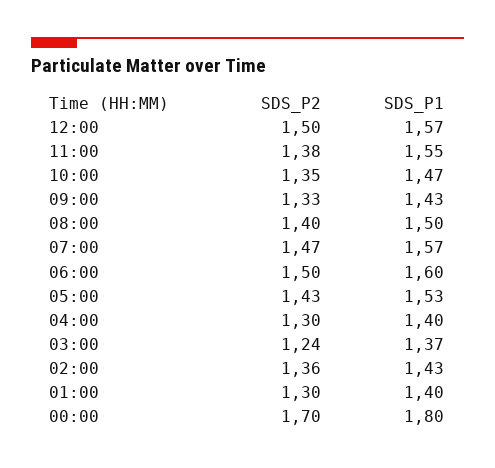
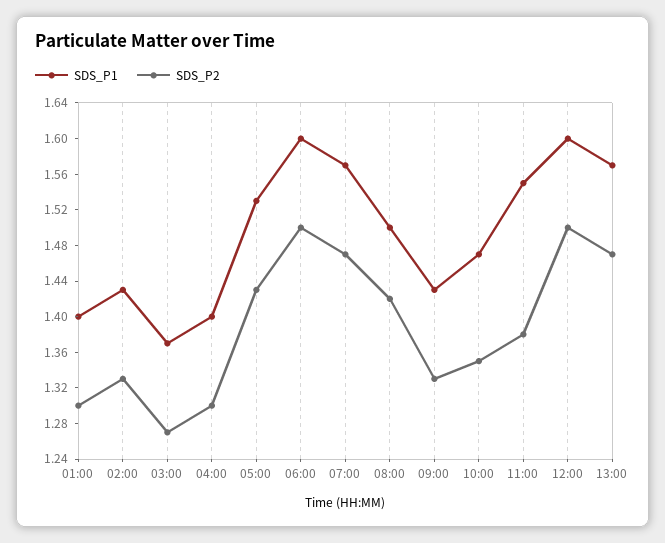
SDS_P1, 12:00: 1.57 -> 1.6
SDS_P2, 08:00: 1.4 -> 1.42
SDS_P2, 03:00: 1.24 -> 1.27
SDS_P2, 02:00: 1.36 -> 1.33
SDS_P2, 00:00: 1.7 -> none
SDS_P1, 00:00: 1.8 -> none
SDS_P1, 13:00: none -> 1.57
SDS_P2, 13:00: none -> 1.47

